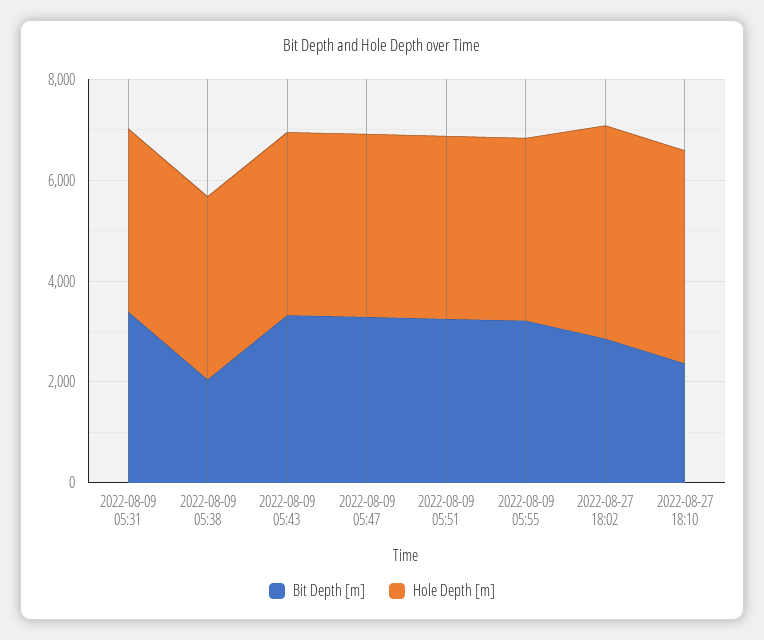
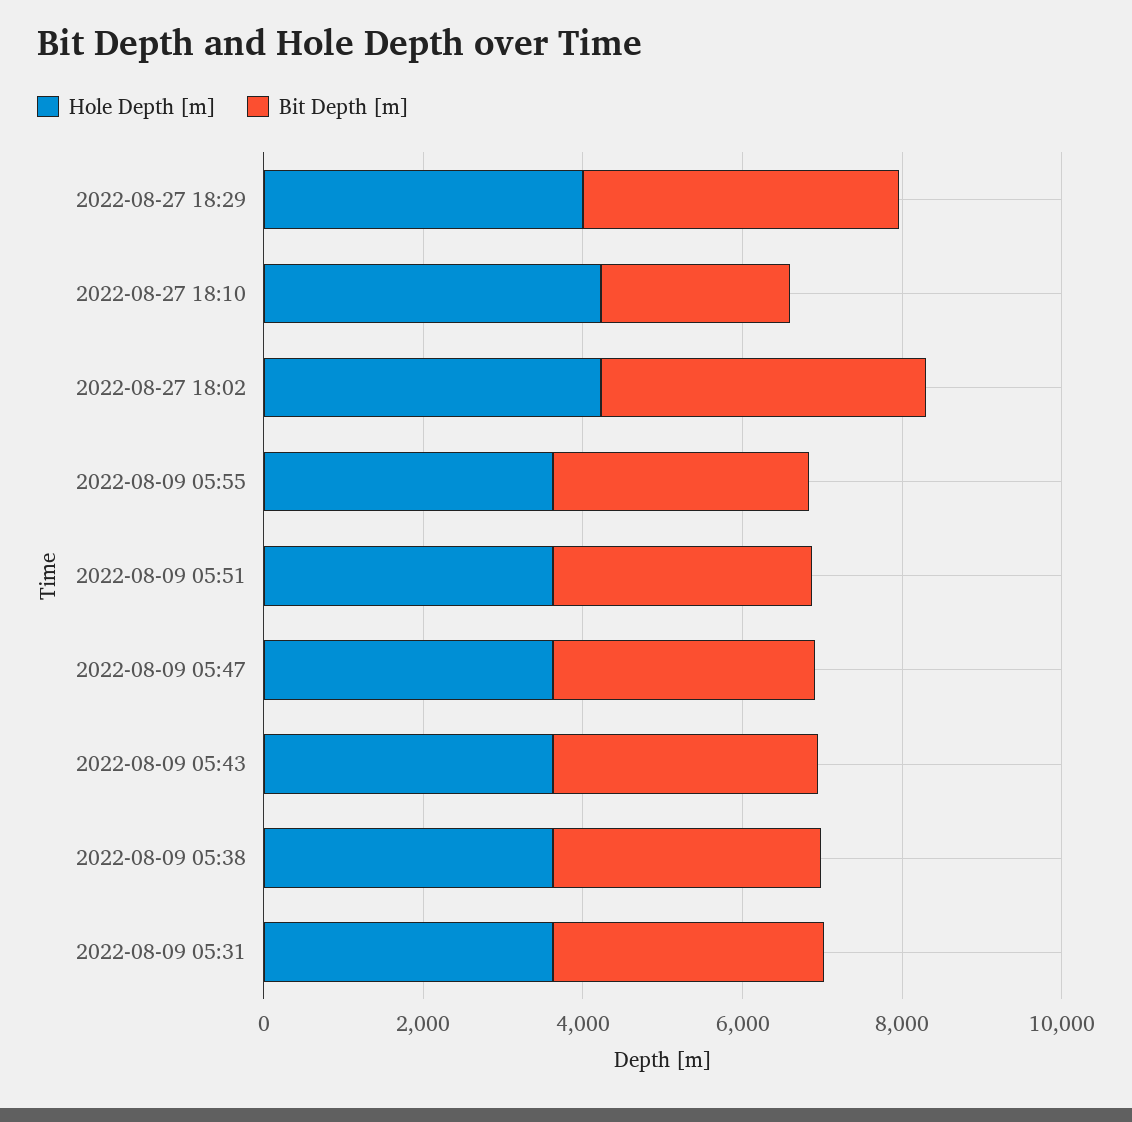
Bit Depth [m], 2022-08-09 05:38: 2000 -> 3500
Bit Depth [m], 2022-08-27 18:02: 3000 -> 4000
Hole Depth [m], 2022-08-27 18:29: none -> 4000
Bit Depth [m], 2022-08-27 18:29: none -> 4000

